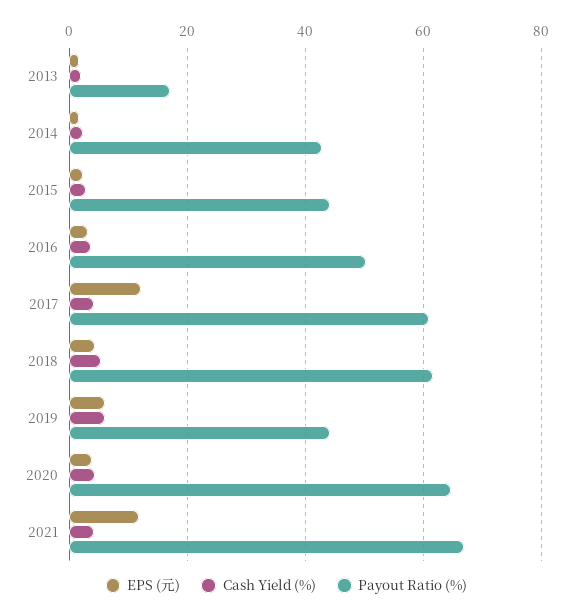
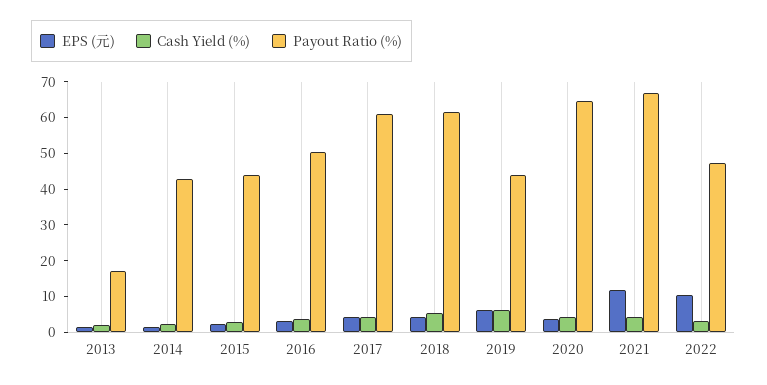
EPS (元), 2017: 12 -> 5
EPS (元), 2022: none -> 10
Cash Yield (%), 2022: none -> 2.5
Payout Ratio (%), 2022: none -> 47.5

